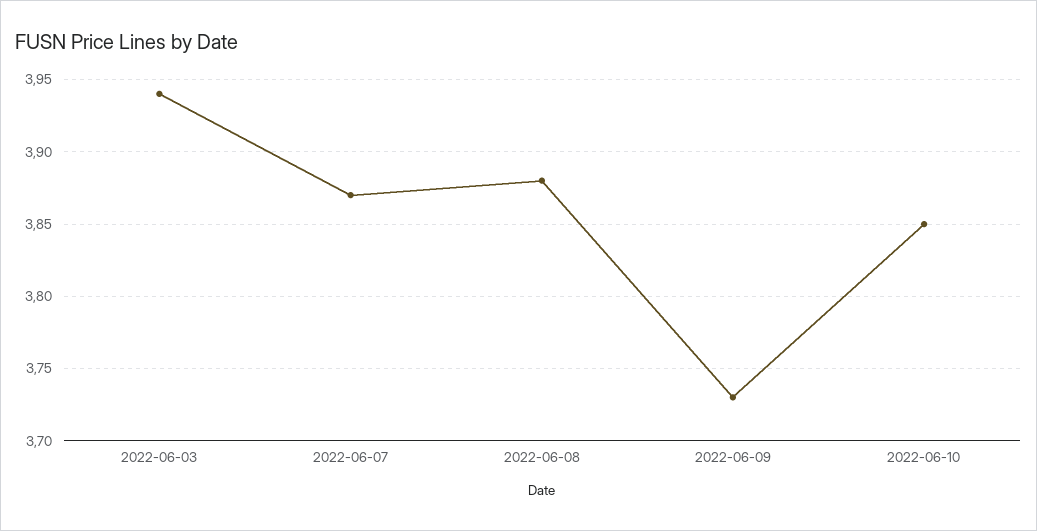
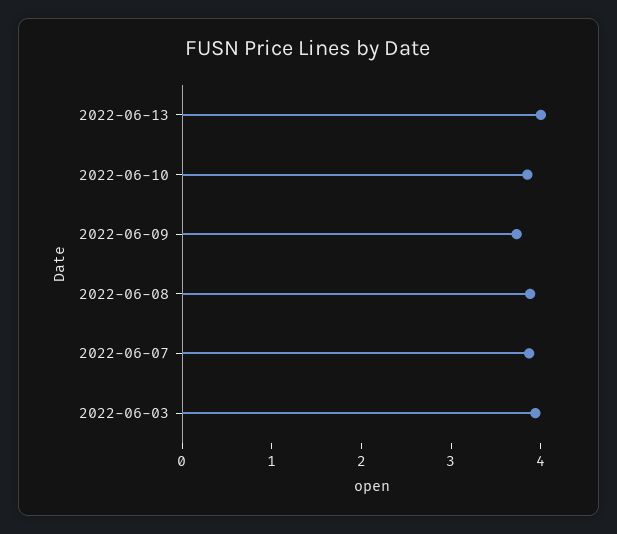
2022-06-13: none -> 4

